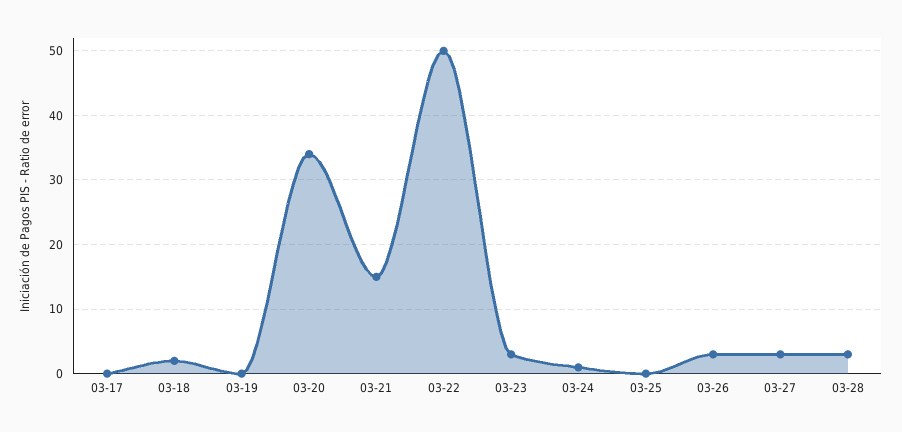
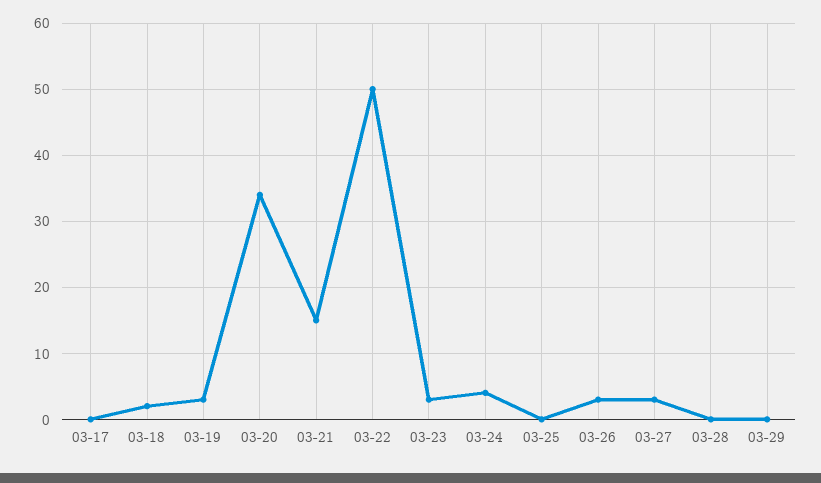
03-19: 0 -> 3
03-24: 1 -> 4
03-28: 3 -> 0
03-29: none -> 0

